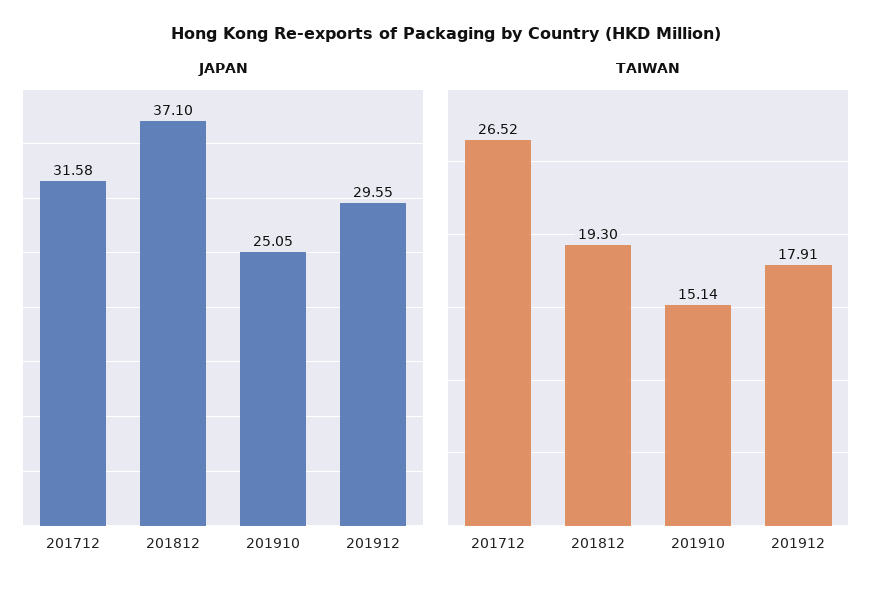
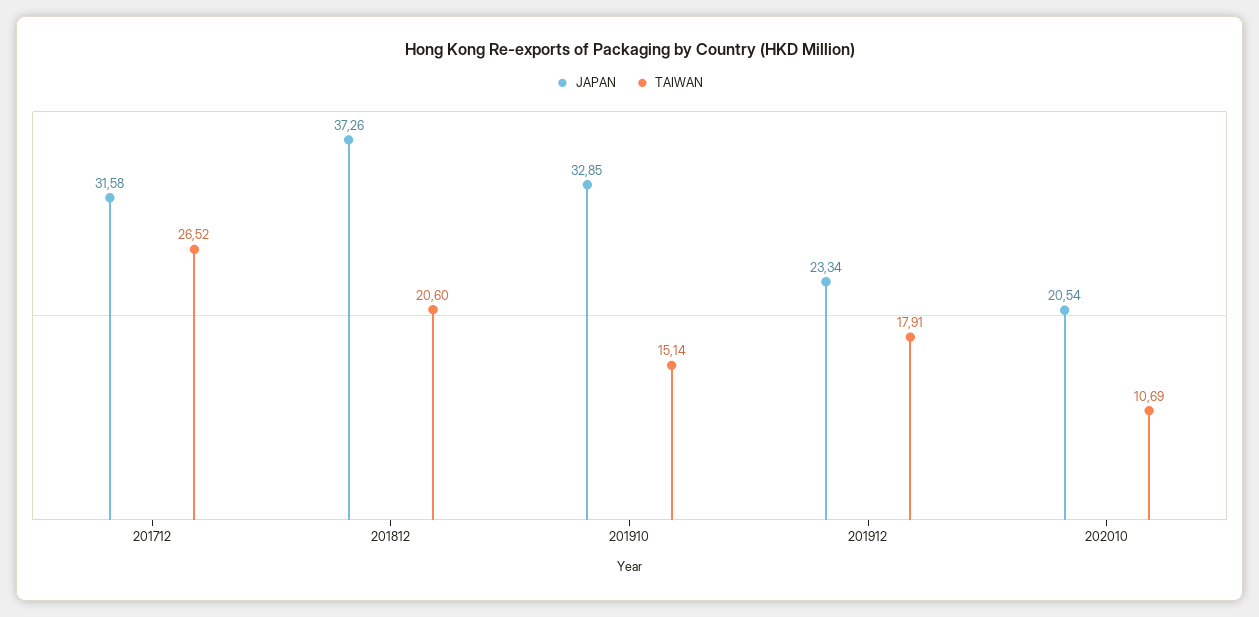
JAPAN, 201812: 37.1 -> 37.26
JAPAN, 201910: 25.05 -> 32.85
JAPAN, 201912: 29.55 -> 23.34
TAIWAN, 201812: 19.3 -> 20.6
JAPAN, 202010: none -> 20.54
TAIWAN, 202010: none -> 10.69

